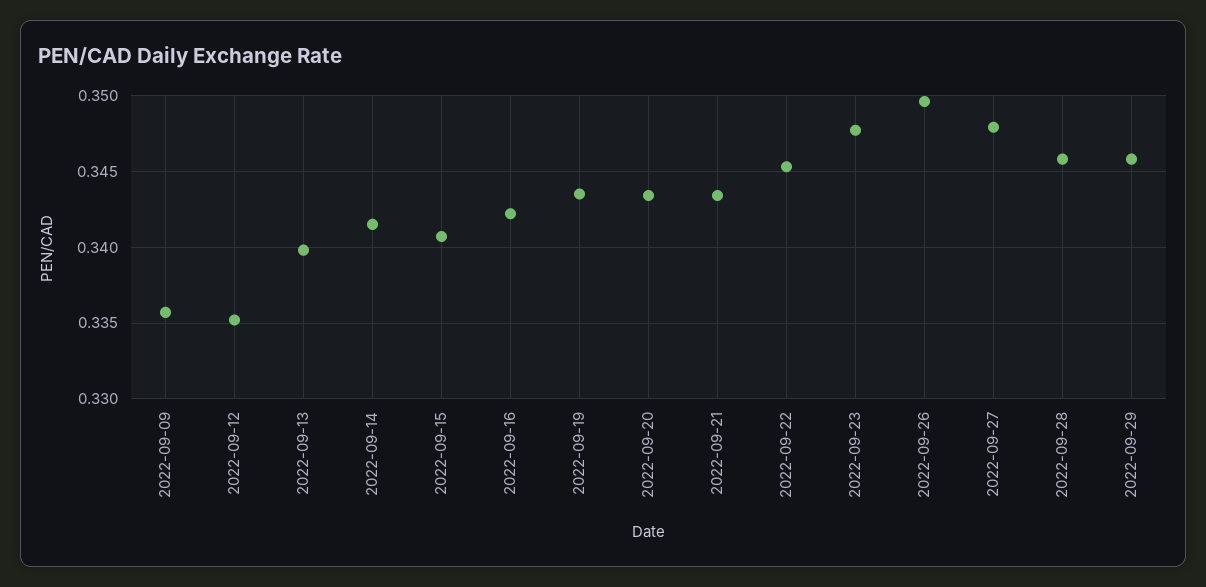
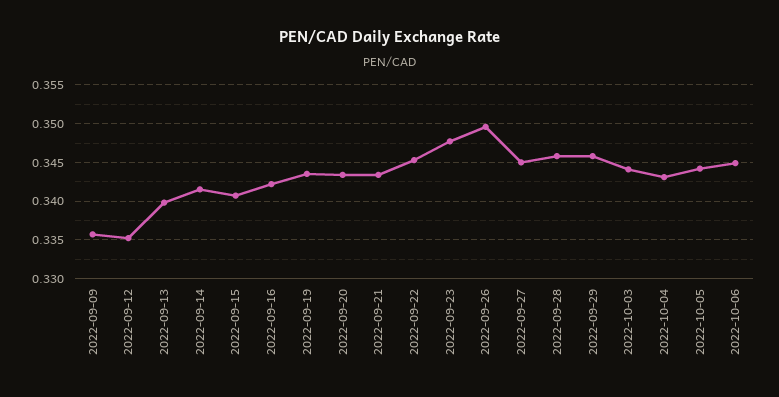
2022-09-27: 0.348 -> 0.345
2022-10-03: none -> 0.344
2022-10-04: none -> 0.343
2022-10-05: none -> 0.344
2022-10-06: none -> 0.345

